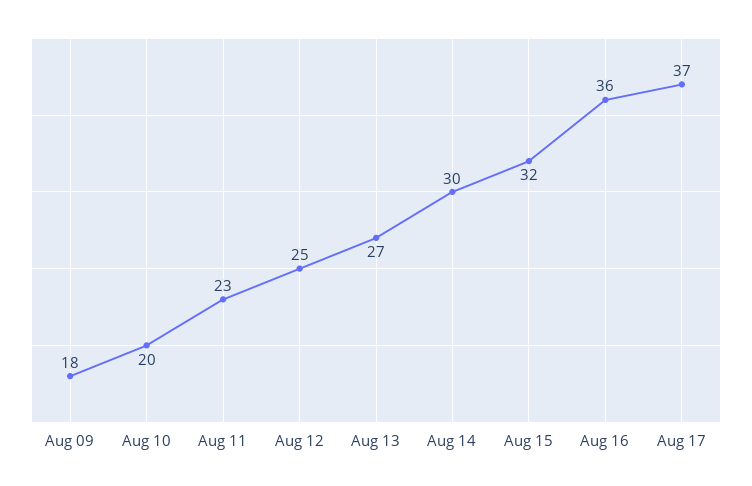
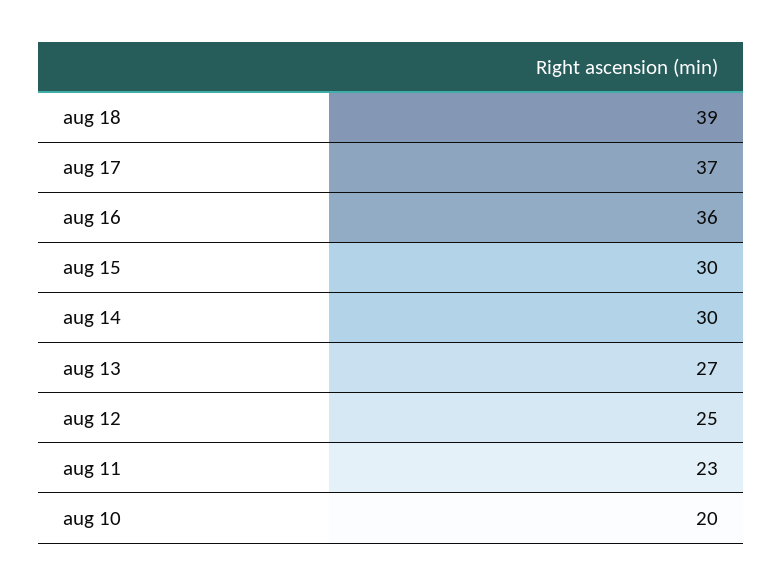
Aug 09: 18 -> none
Aug 15: 32 -> 30
aug 18: none -> 39

